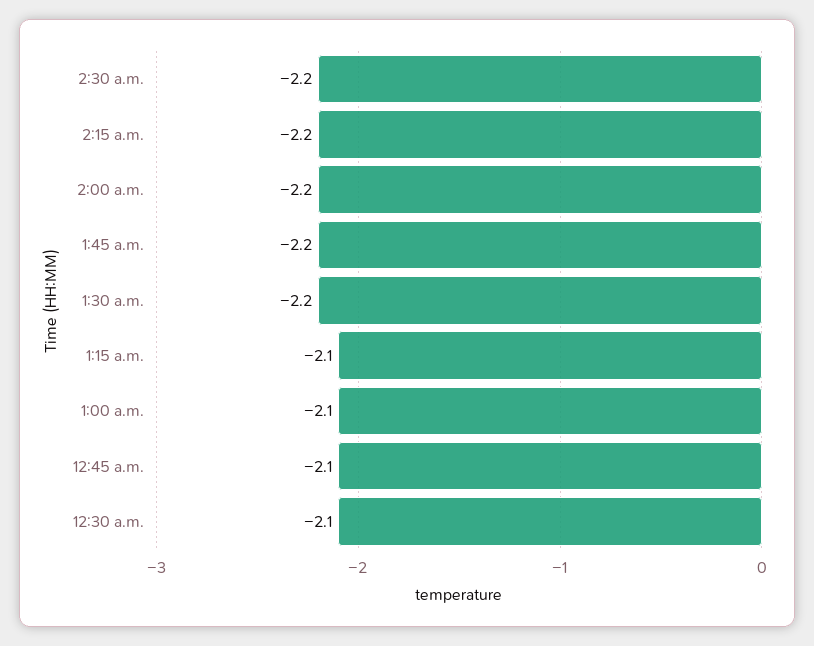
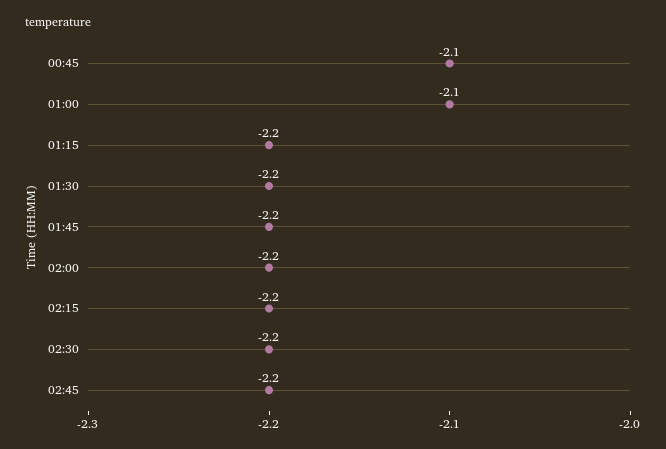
1:15 a.m.: -2.1 -> -2.2
12:30 a.m.: -2.1 -> none
02:45: none -> -2.2

